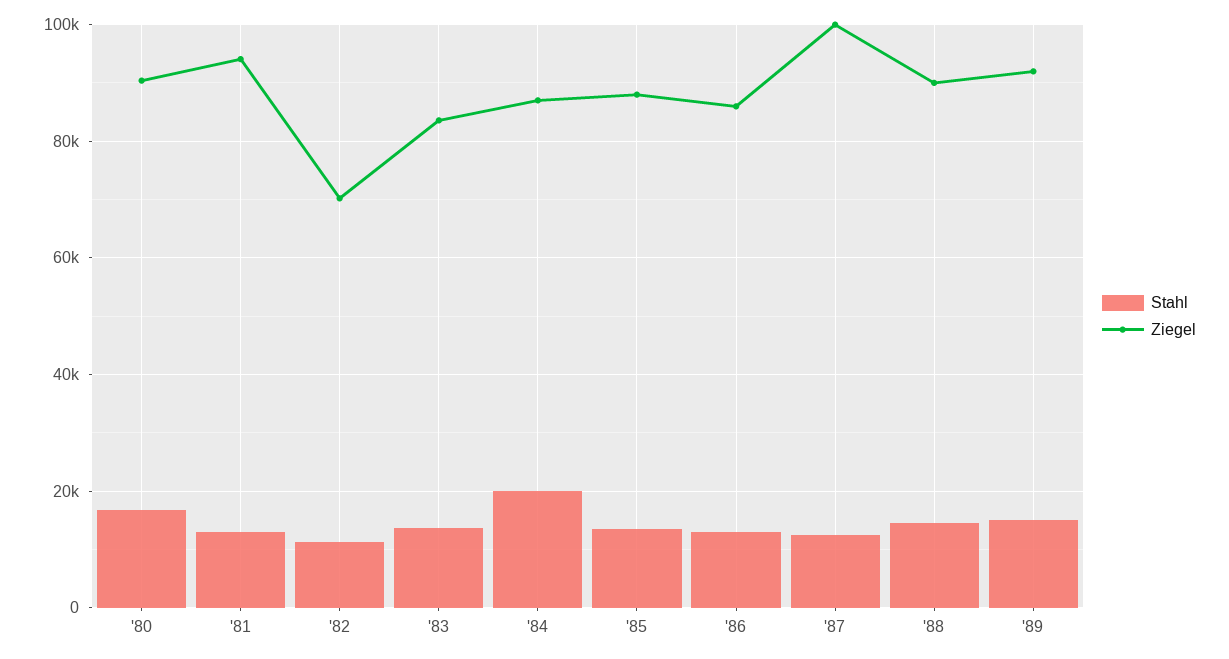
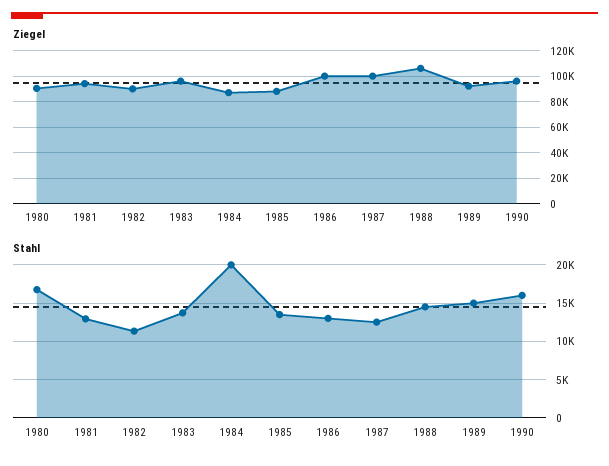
Ziegel, '82: 70000 -> 90000
Ziegel, '83: 84000 -> 95000
Ziegel, '86: 86000 -> 100000
Ziegel, '88: 90000 -> 105000
Ziegel, 1990: none -> 95000
Stahl, 1990: none -> 16000

